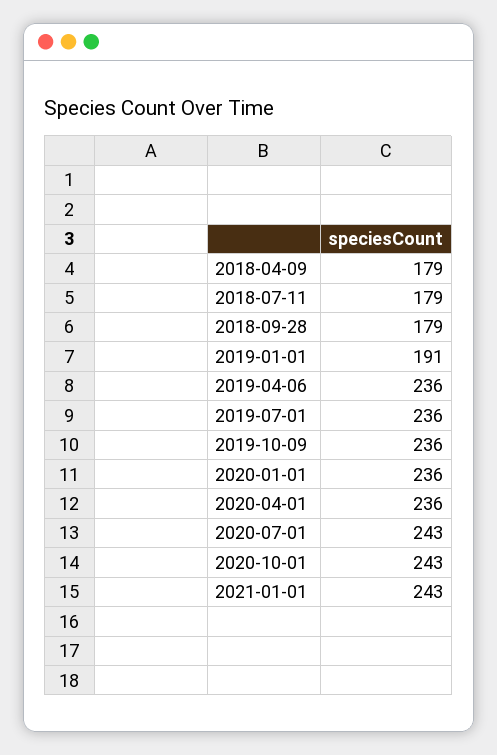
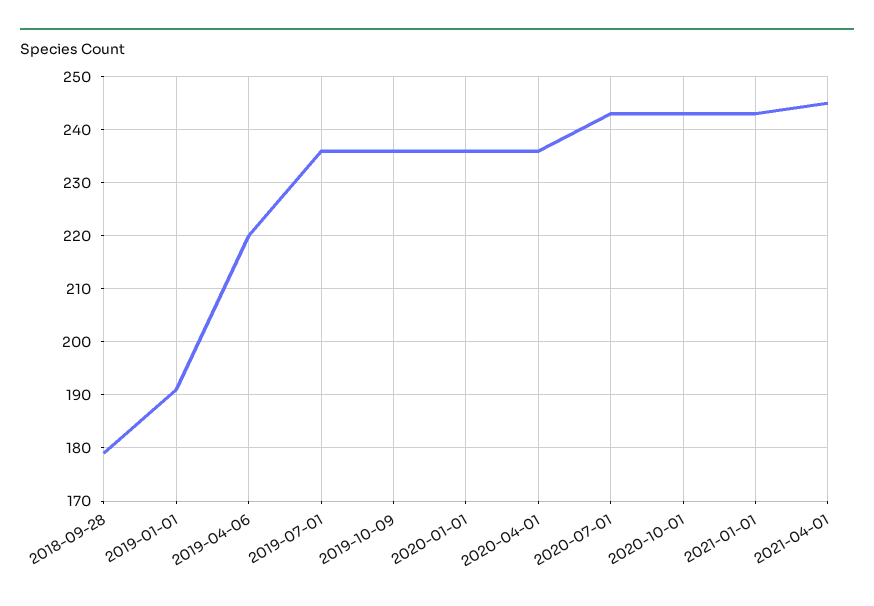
2018-04-09: 179 -> none
2018-07-11: 179 -> none
2019-04-06: 236 -> 220
2021-04-01: none -> 245

